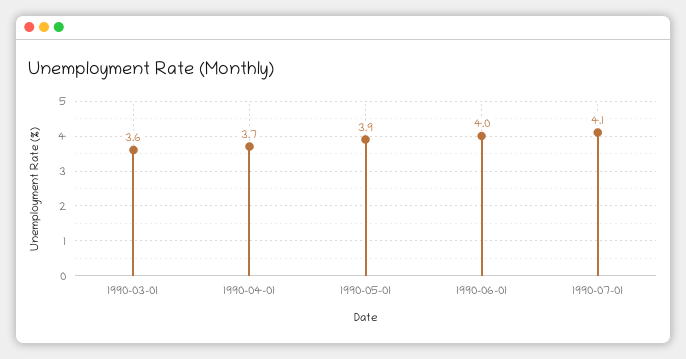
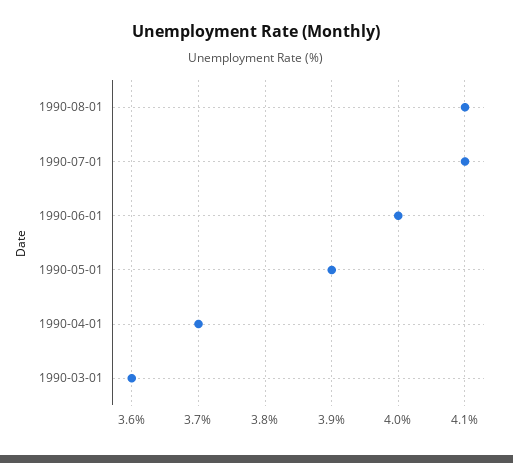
1990-08-01: none -> 4.1

